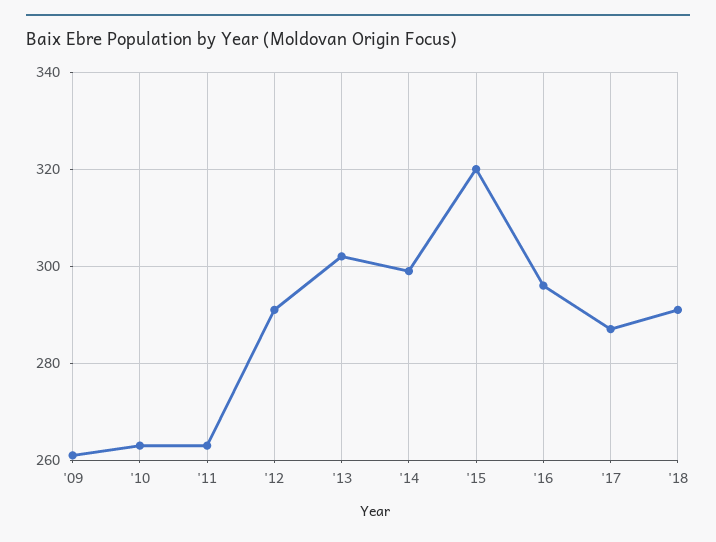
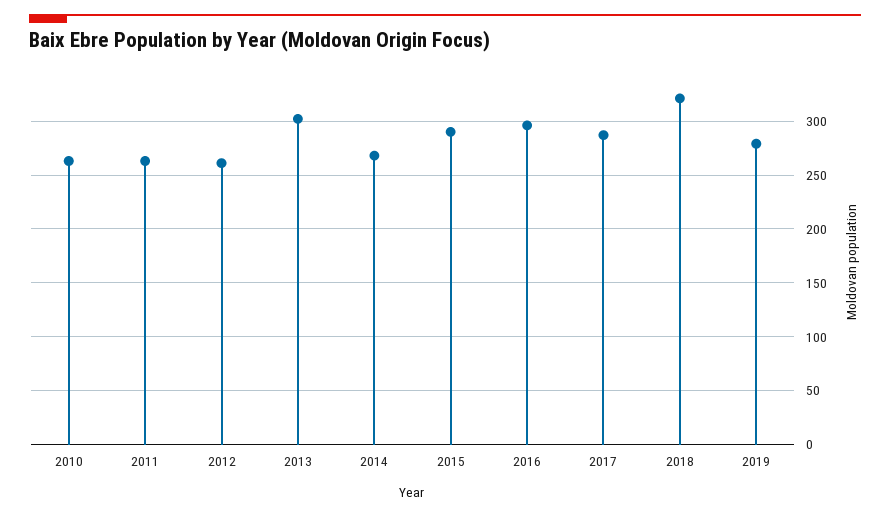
'09: 260 -> none
'12: 290 -> 260
'14: 300 -> 270
'15: 320 -> 290
'18: 290 -> 320
2019: none -> 280

